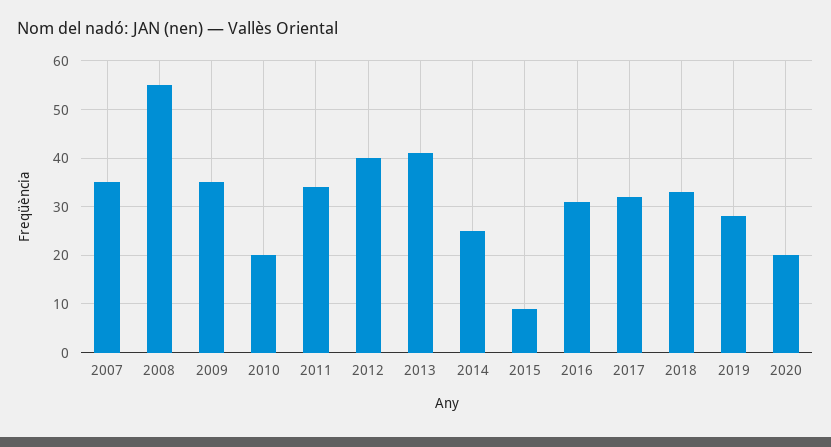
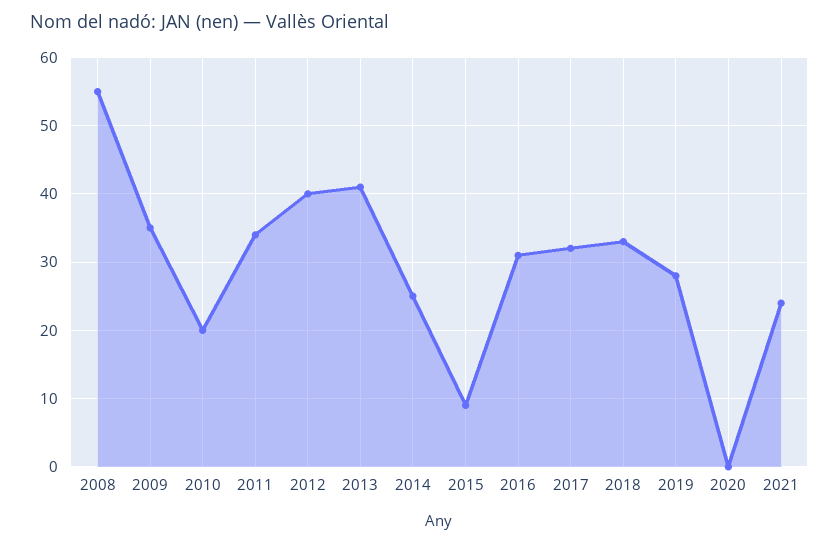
2007: 35 -> none
2020: 20 -> 0
2021: none -> 24

